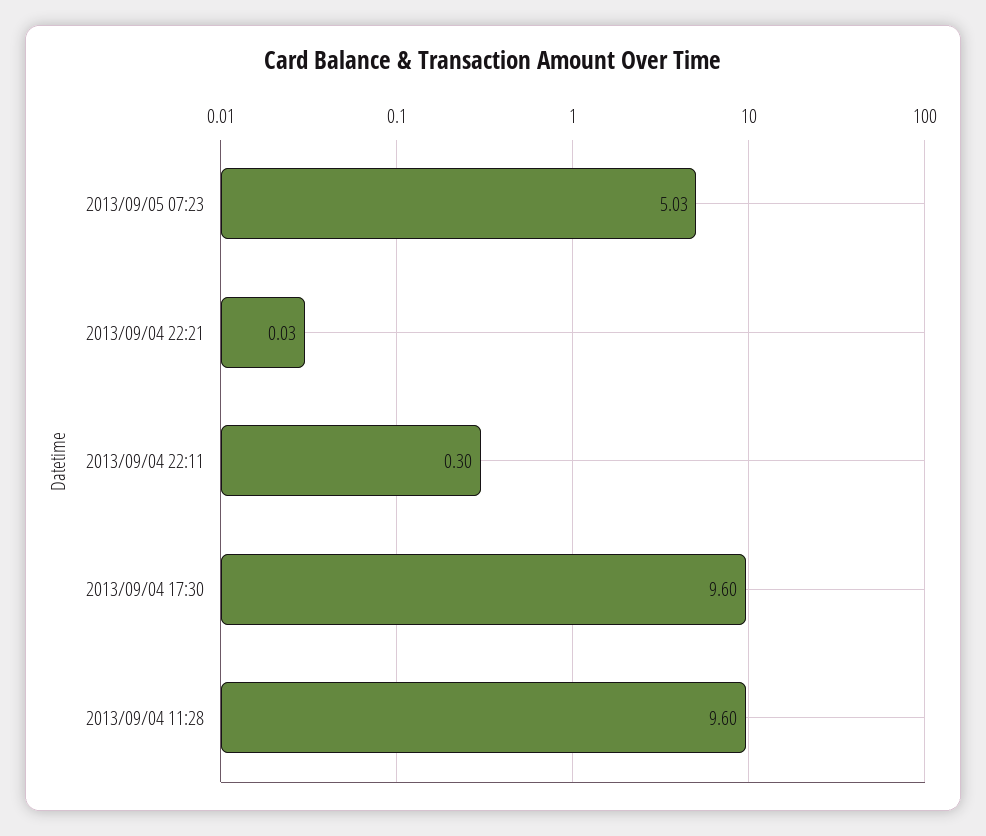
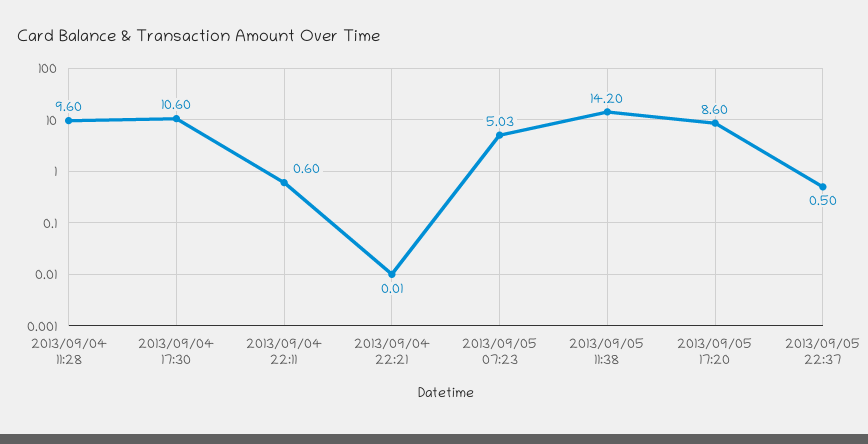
2013/09/04 22:21: 0.03 -> 0.01
2013/09/04 22:11: 0.3 -> 0.6
2013/09/04 17:30: 9.6 -> 10.6
2013/09/05 11:38: none -> 14.2
2013/09/05 17:20: none -> 8.6
2013/09/05 22:37: none -> 0.5

